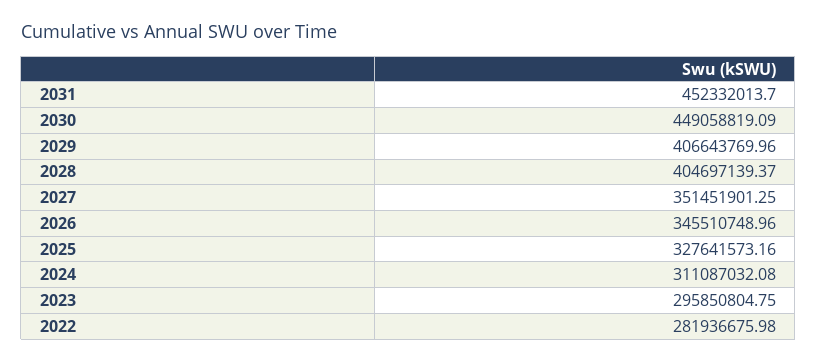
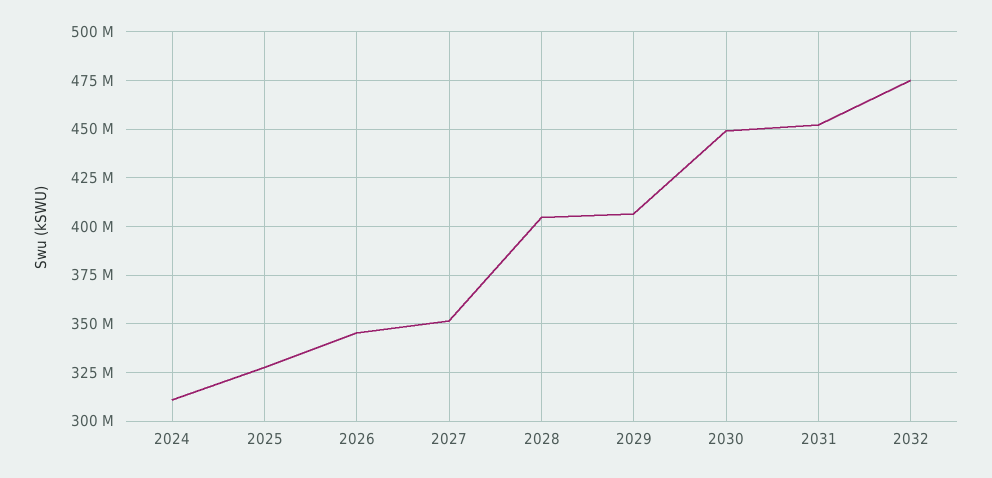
2023: 295850804.75 -> none
2022: 281936675.98 -> none
2032: none -> 475000000

